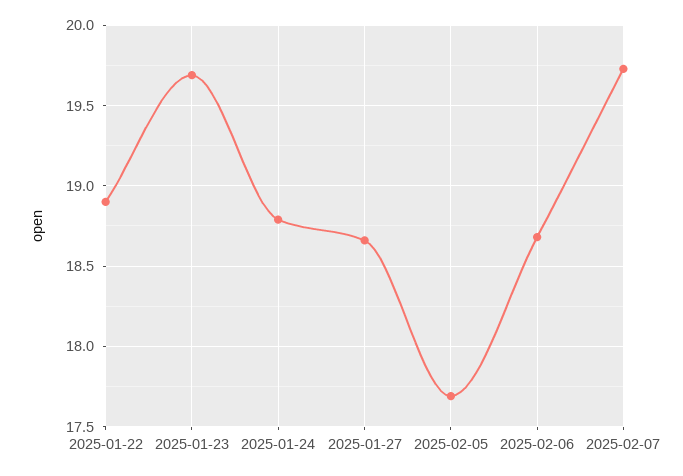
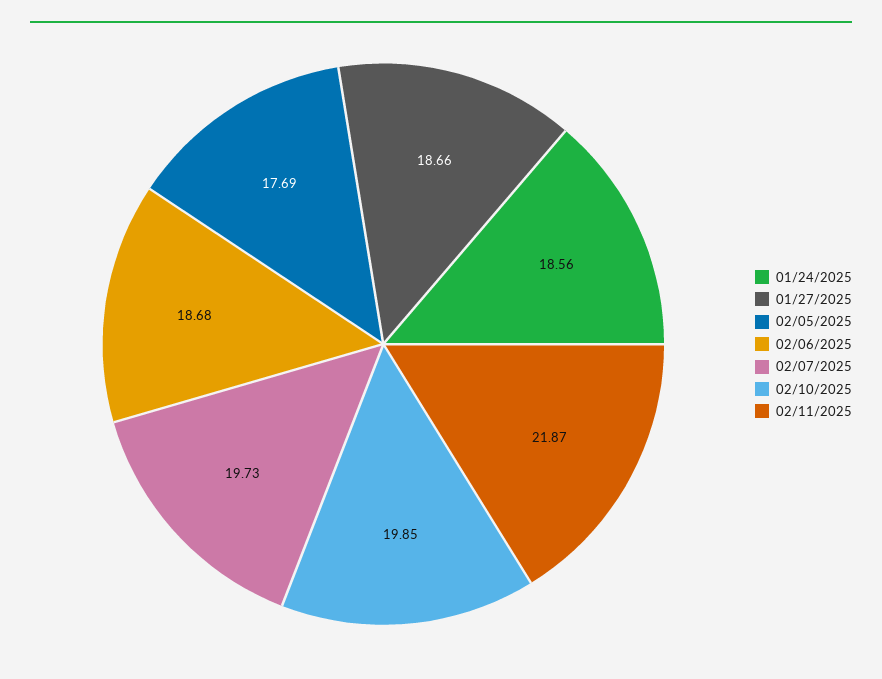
2025-01-22: 18.9 -> none
2025-01-23: 19.7 -> none
2025-01-24: 18.8 -> 18.56
02/10/2025: none -> 19.85
02/11/2025: none -> 21.87

